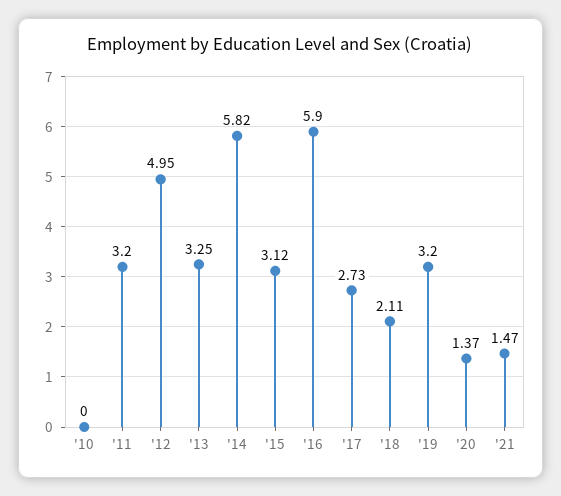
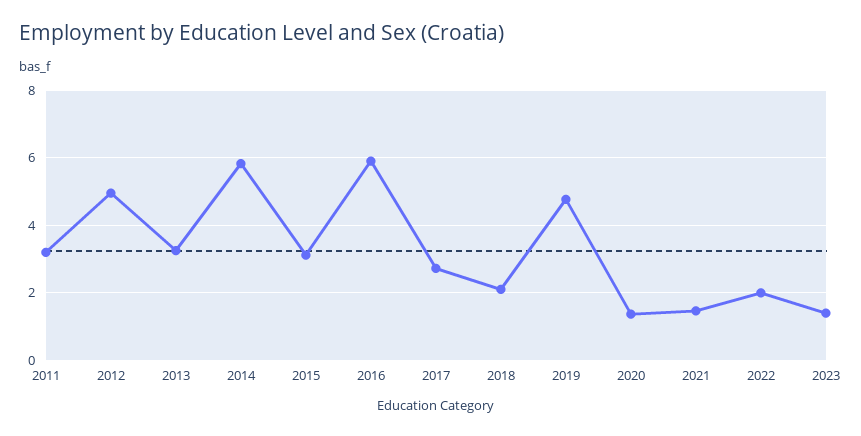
'10: 0 -> none
'19: 3.2 -> 4.8
2022: none -> 2
2023: none -> 1.4

